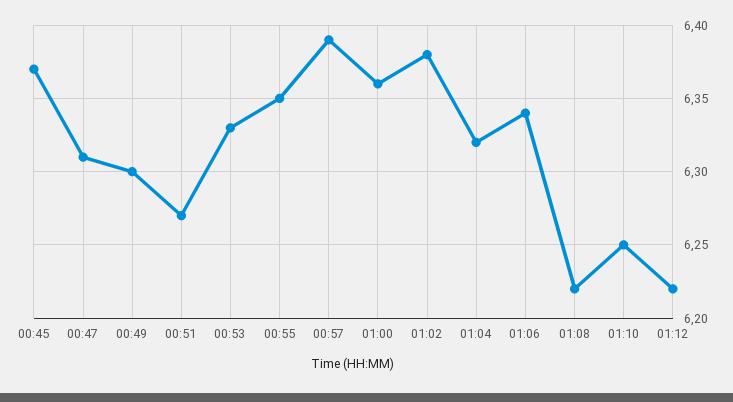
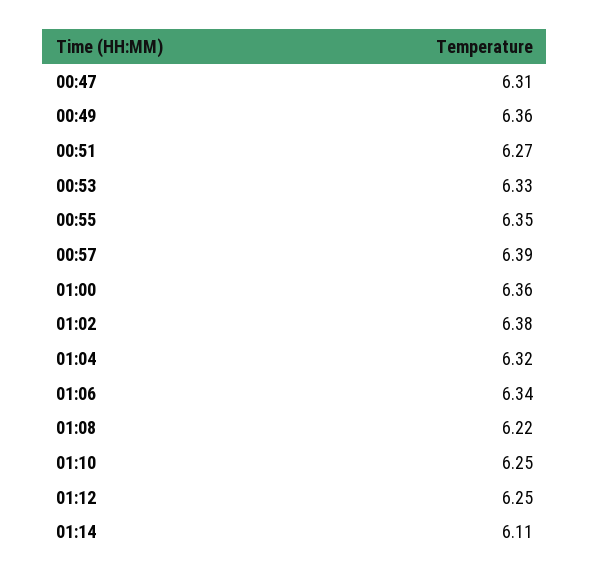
00:45: 6.37 -> none
00:49: 6.3 -> 6.36
01:12: 6.22 -> 6.25
01:14: none -> 6.11

